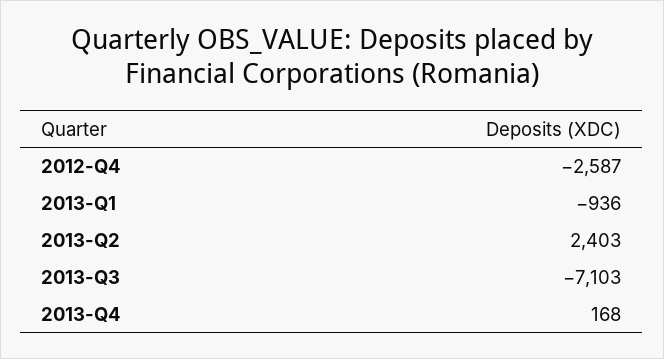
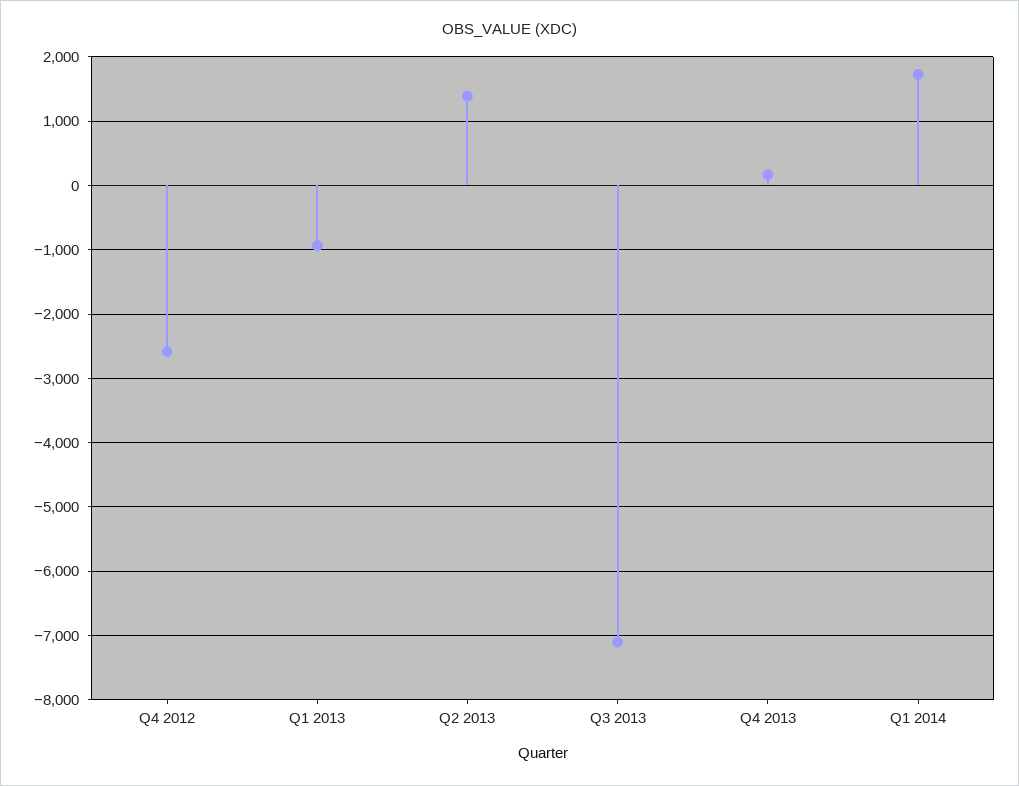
2013-Q2: 2403 -> 1400
Q1 2014: none -> 1700

